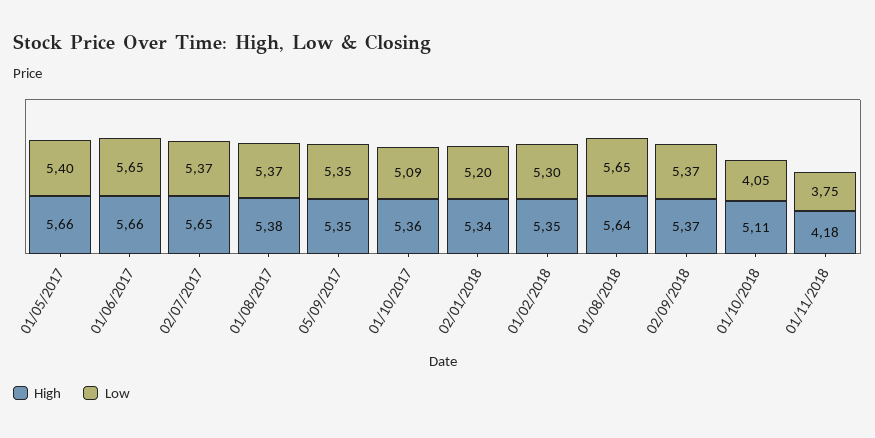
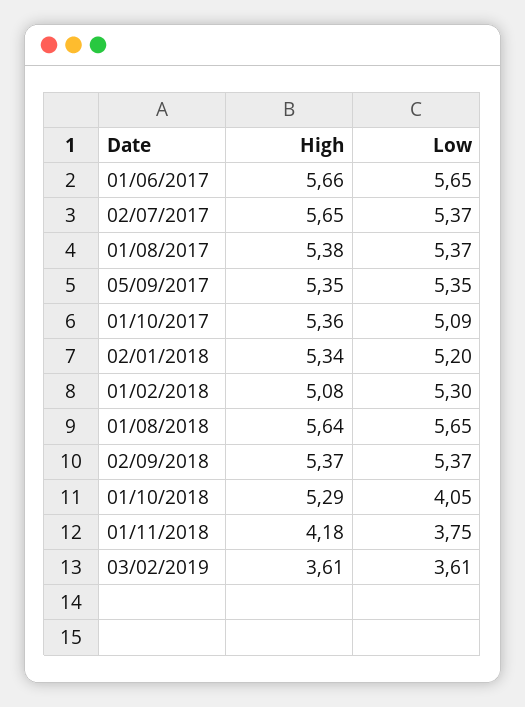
High, 01/05/2017: 5.66 -> none
Low, 01/05/2017: 5.4 -> none
High, 01/02/2018: 5.35 -> 5.08
High, 01/10/2018: 5.11 -> 5.29
High, 03/02/2019: none -> 3.61
Low, 03/02/2019: none -> 3.61

